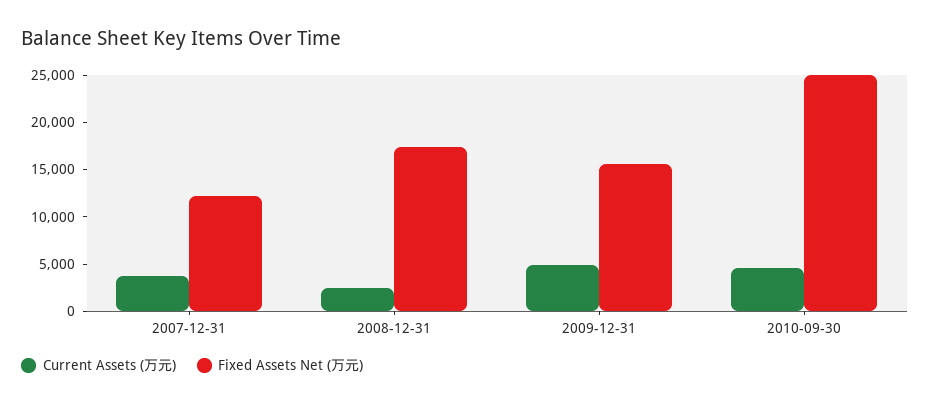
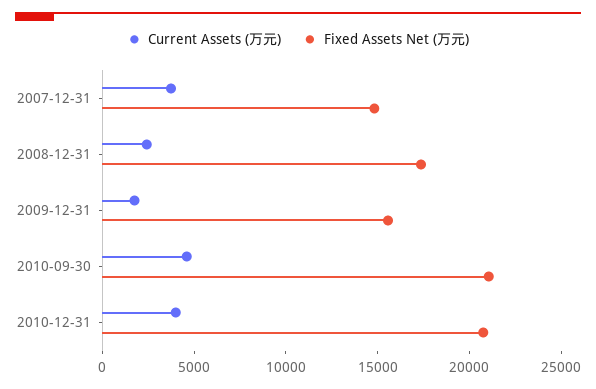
Fixed Assets Net (万元), 2007-12-31: 12000 -> 15000
Current Assets (万元), 2009-12-31: 5000 -> 2000
Fixed Assets Net (万元), 2010-09-30: 25000 -> 21000
Current Assets (万元), 2010-12-31: none -> 4000
Fixed Assets Net (万元), 2010-12-31: none -> 21000

